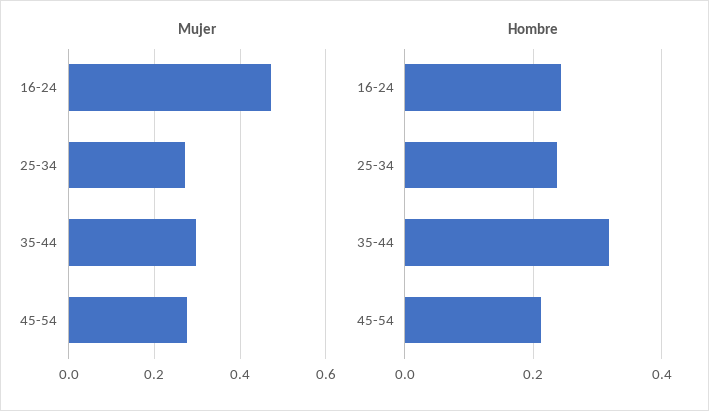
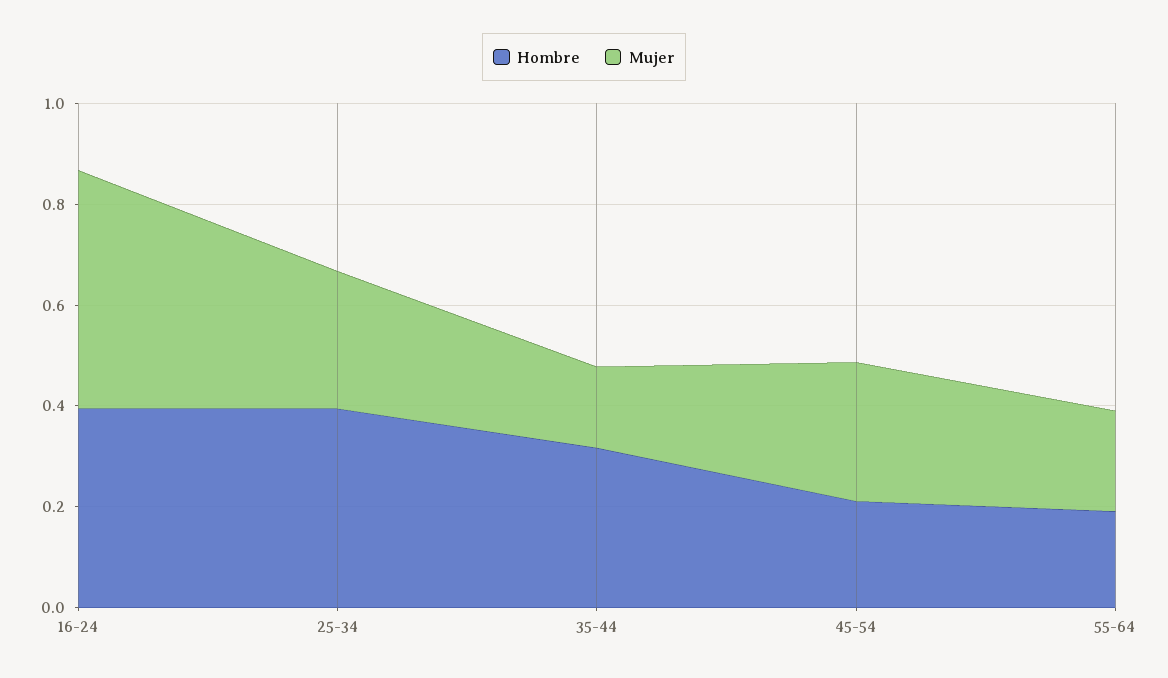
Mujer, 35-44: 0.3 -> 0.15
Hombre, 16-24: 0.24 -> 0.4
Hombre, 25-34: 0.24 -> 0.4
Hombre, 55-64: none -> 0.2
Mujer, 55-64: none -> 0.2

